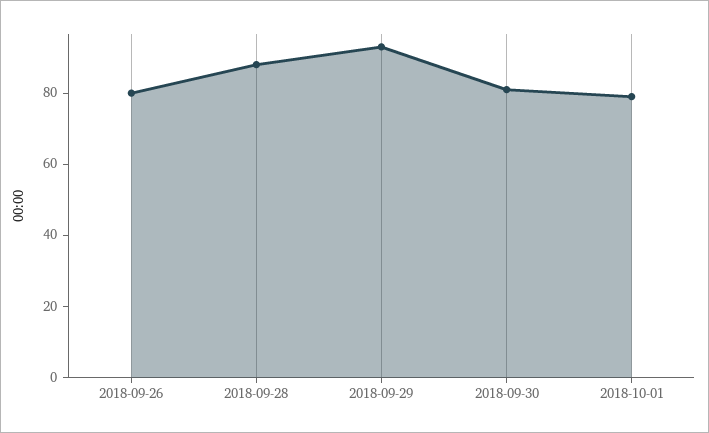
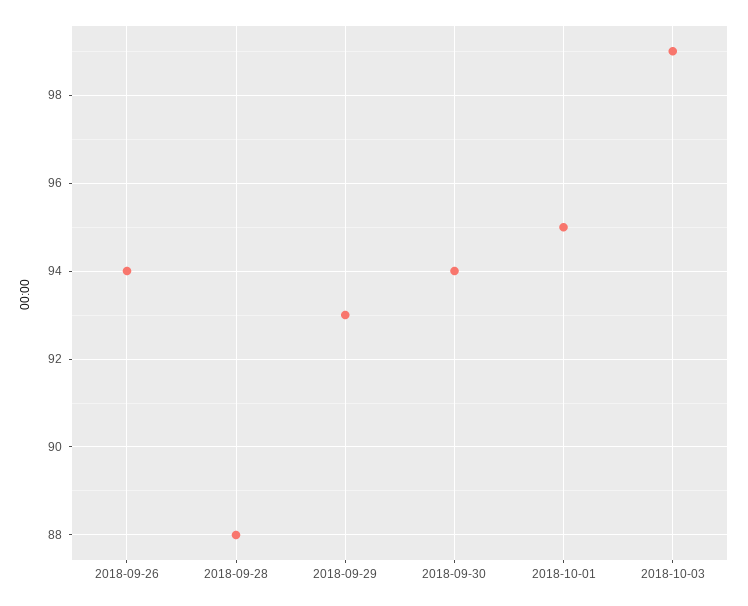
2018-09-26: 80 -> 94
2018-09-30: 80 -> 94
2018-10-01: 80 -> 95
2018-10-03: none -> 99

